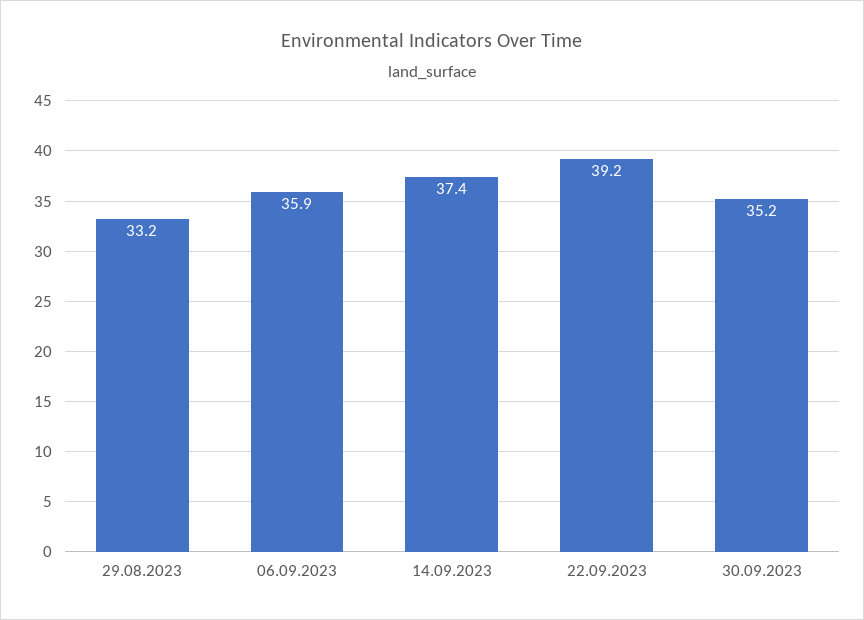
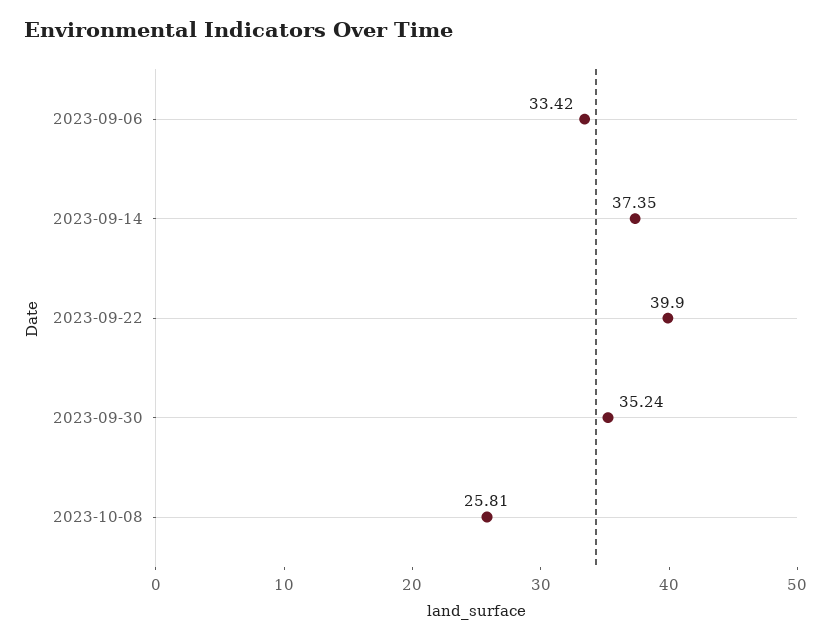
29.08.2023: 33.2 -> none
06.09.2023: 35.9 -> 33.42
22.09.2023: 39.2 -> 39.9
2023-10-08: none -> 25.81

